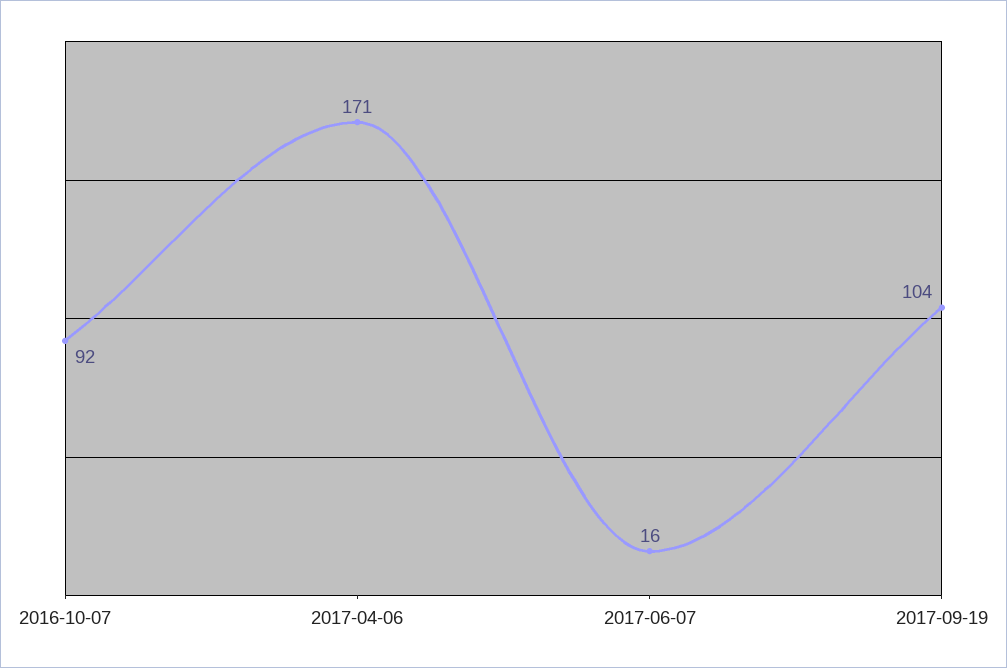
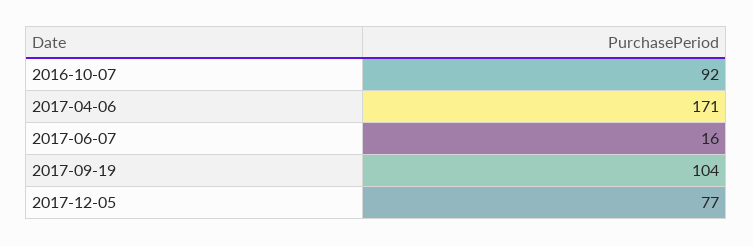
2017-12-05: none -> 77

